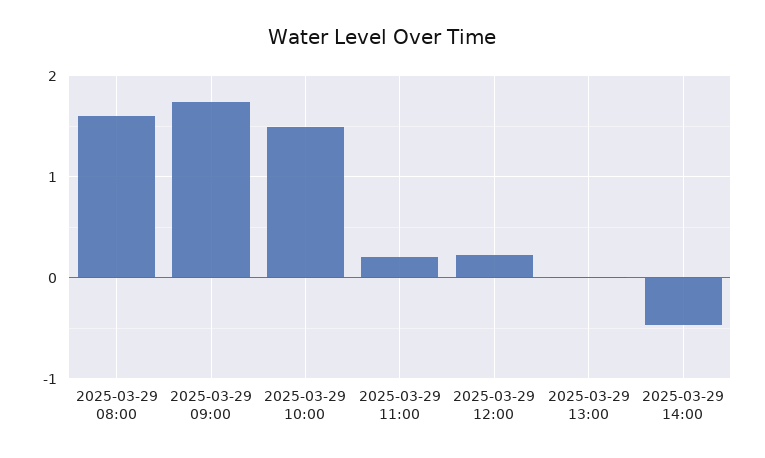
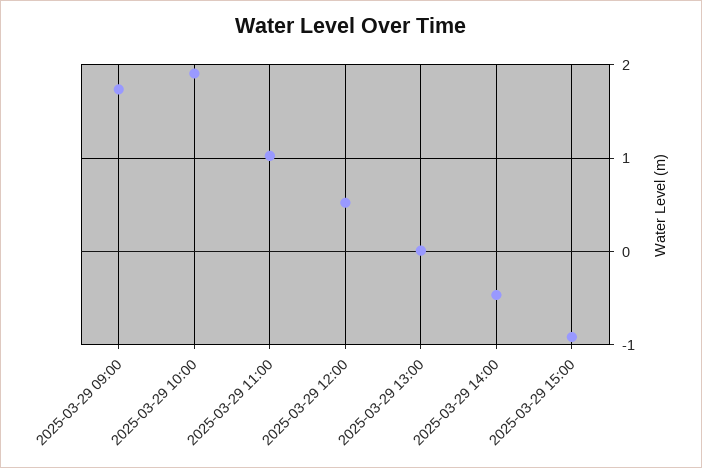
2025-03-29 08:00: 1.6 -> none
2025-03-29 10:00: 1.5 -> 1.9
2025-03-29 11:00: 0.2 -> 1
2025-03-29 12:00: 0.2 -> 0.5
2025-03-29 15:00: none -> -0.9

